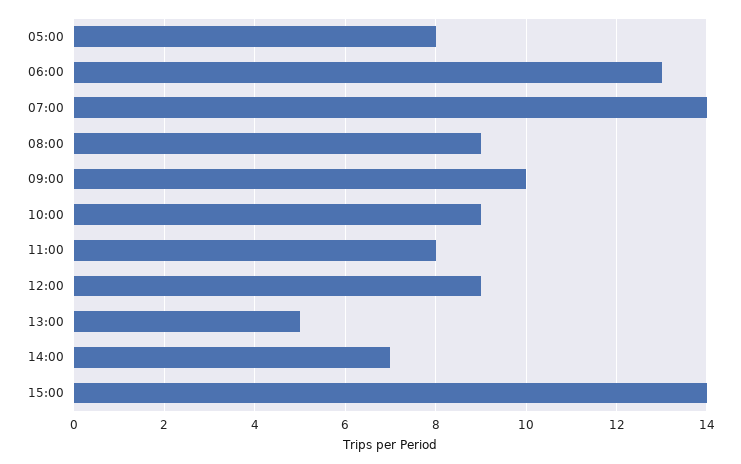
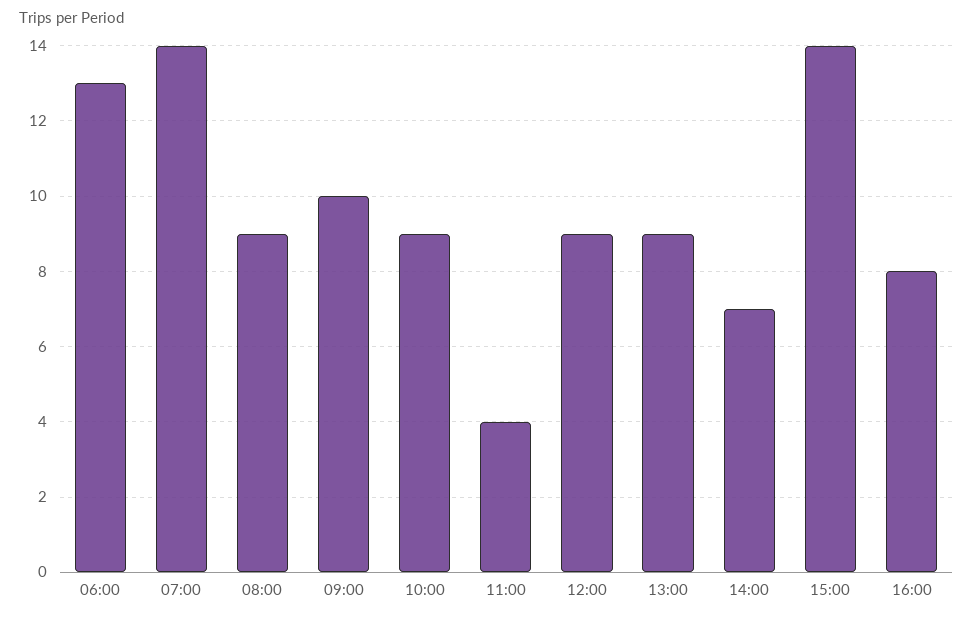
05:00: 8 -> none
11:00: 8 -> 4
13:00: 5 -> 9
16:00: none -> 8

